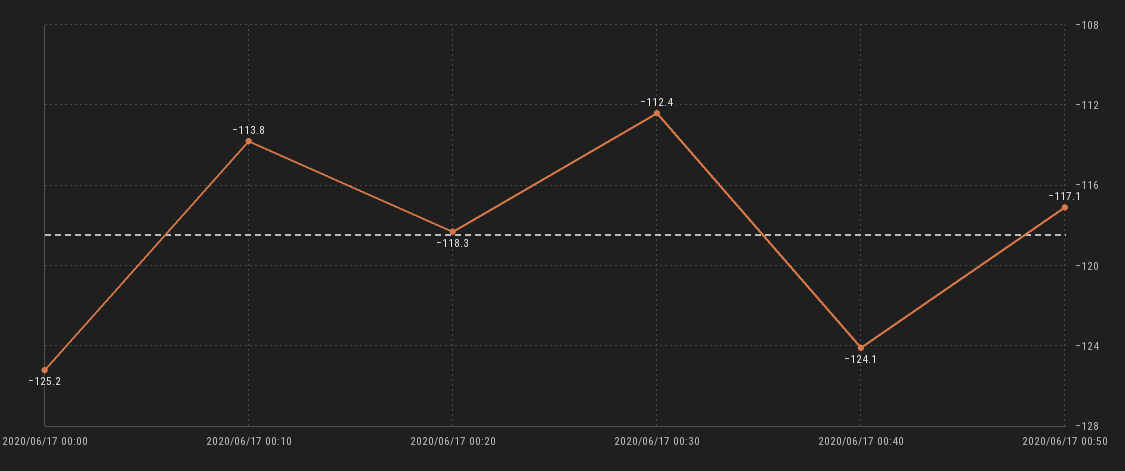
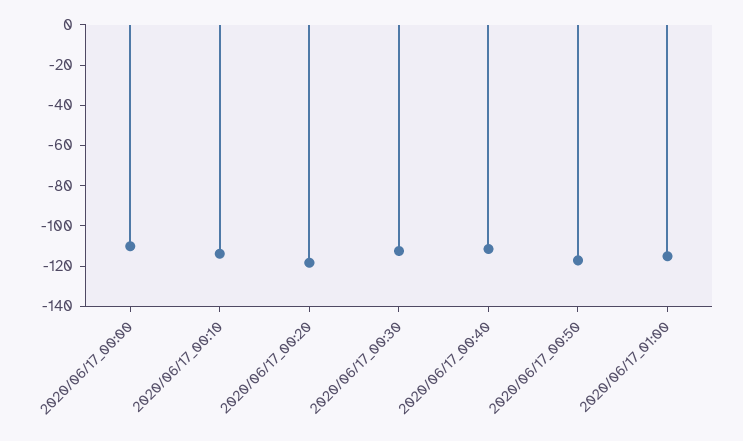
2020/06/17 00:00: -125.2 -> -110
2020/06/17 00:40: -124.1 -> -110
2020/06/17_01:00: none -> -115

